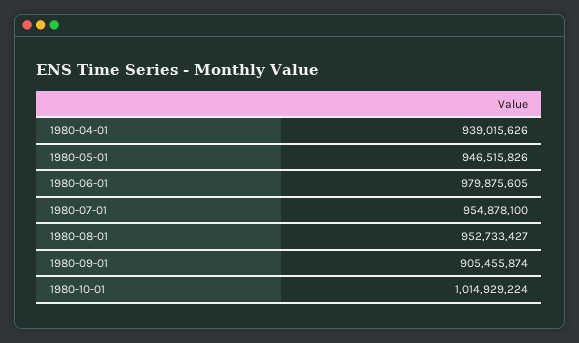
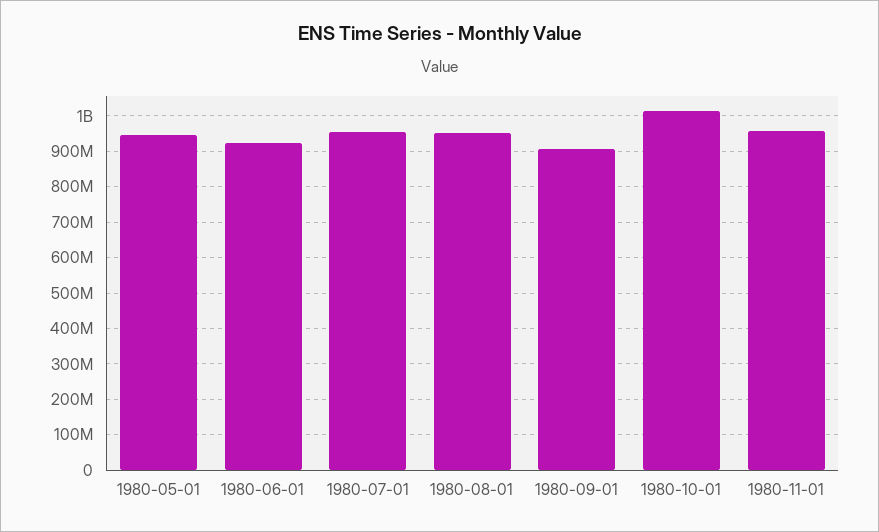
1980-04-01: 939015626 -> none
1980-06-01: 979875605 -> 920000000
1980-11-01: none -> 960000000

